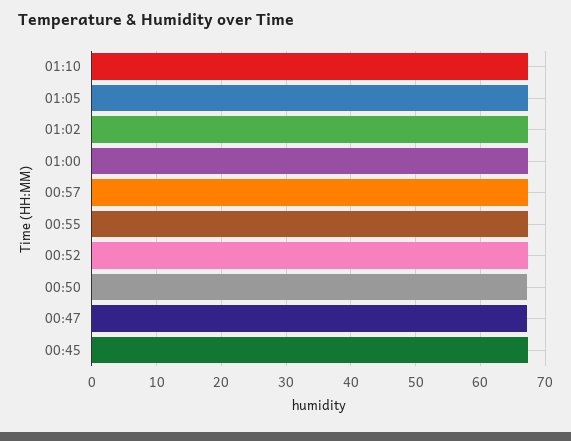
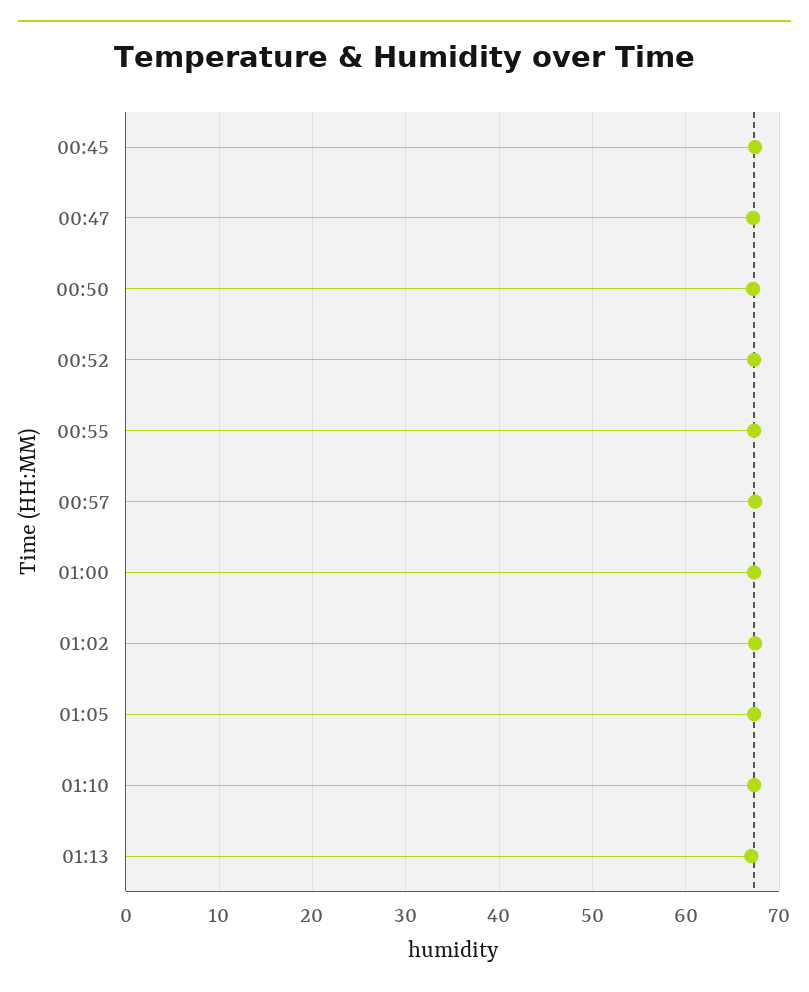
01:13: none -> 67

